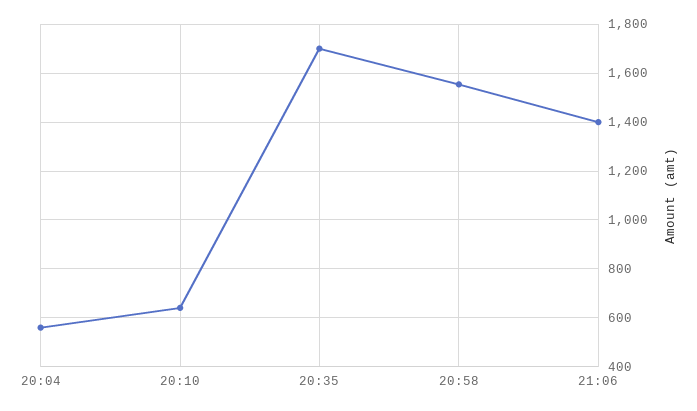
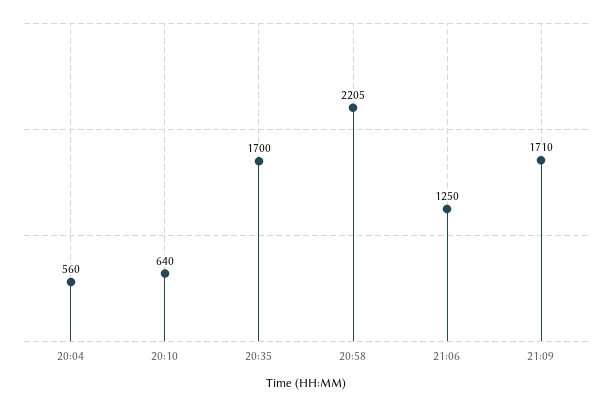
20:58: 1550 -> 2205
21:06: 1400 -> 1250
21:09: none -> 1710

